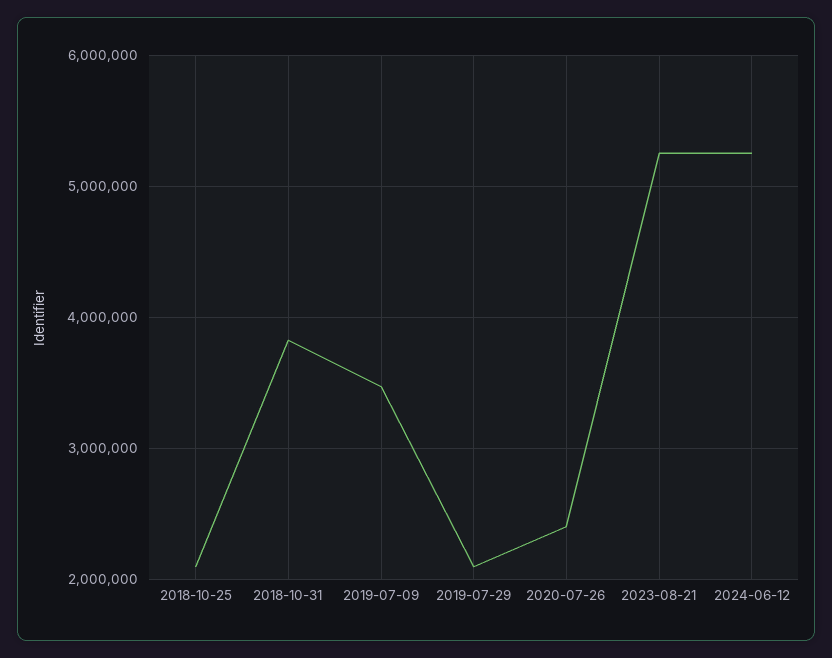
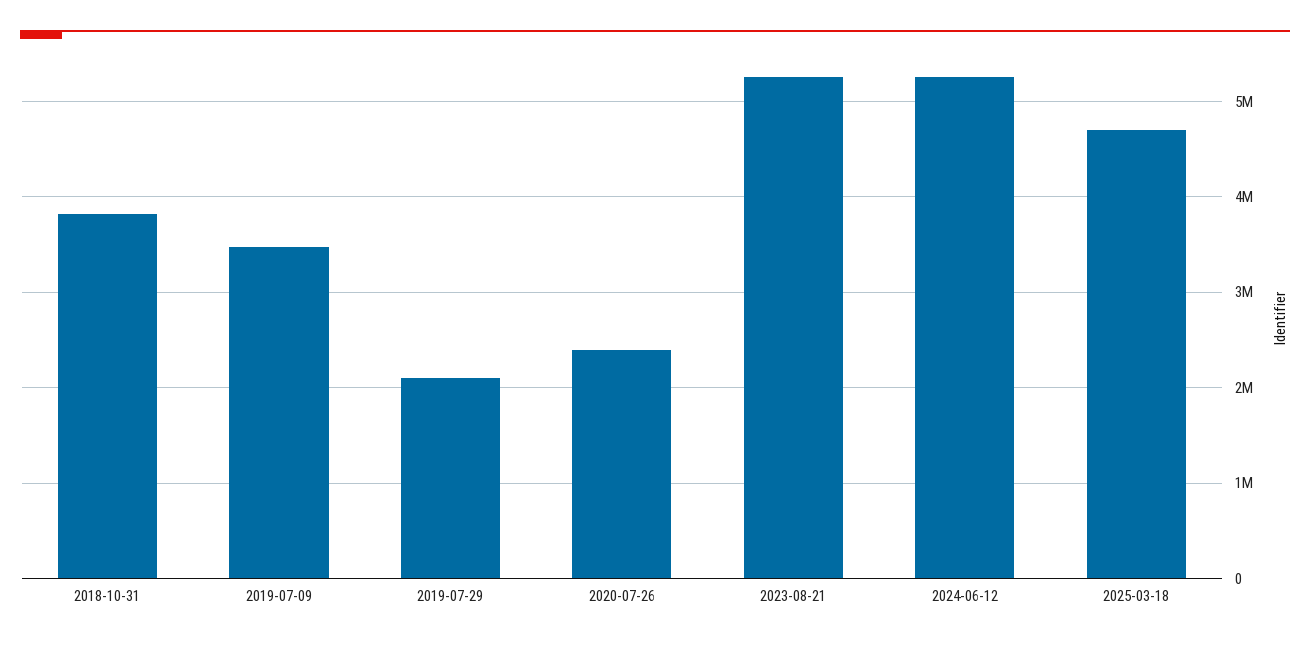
2018-10-25: 2100000 -> none
2025-03-18: none -> 4700000

